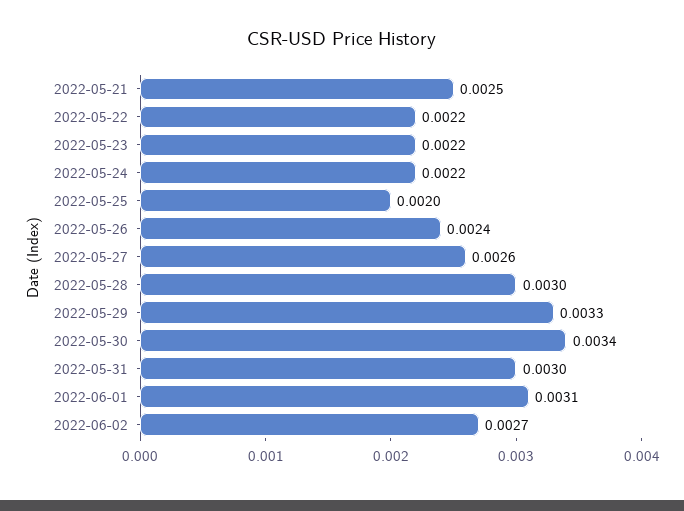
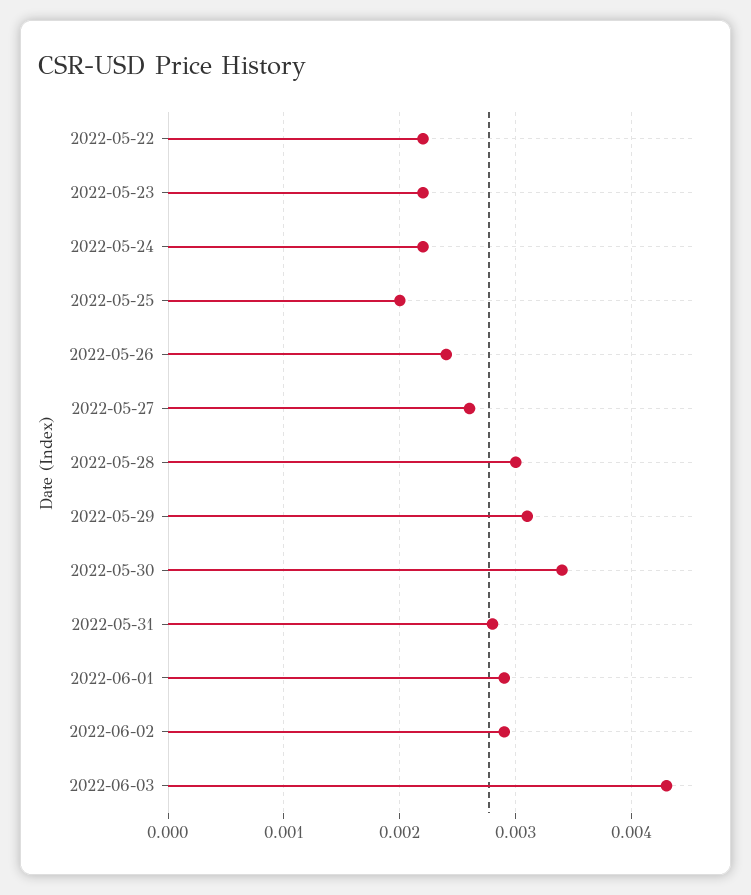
2022-05-21: 0.0025 -> none
2022-05-29: 0.0033 -> 0.0031
2022-05-31: 0.003 -> 0.0028
2022-06-01: 0.0031 -> 0.0029
2022-06-02: 0.0027 -> 0.0029
2022-06-03: none -> 0.0043

